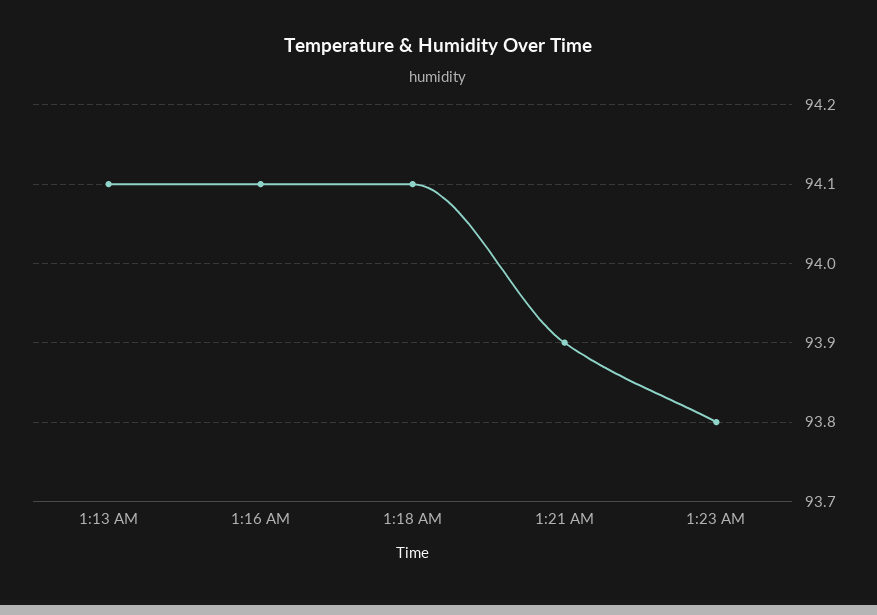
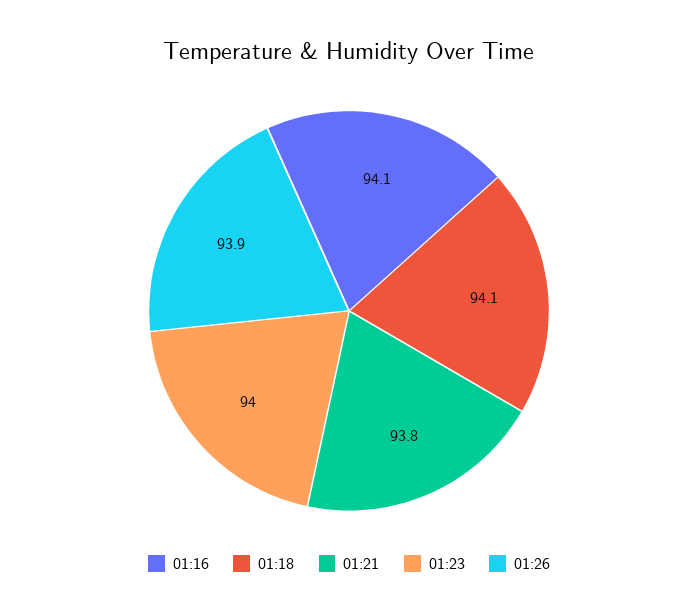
1:13 AM: 94.1 -> none
1:21 AM: 93.9 -> 93.8
1:23 AM: 93.8 -> 94
01:26: none -> 93.9

